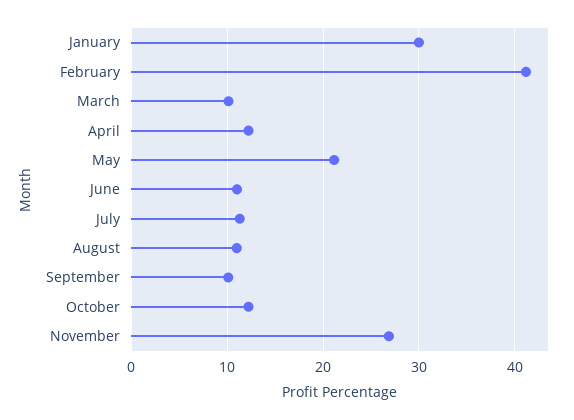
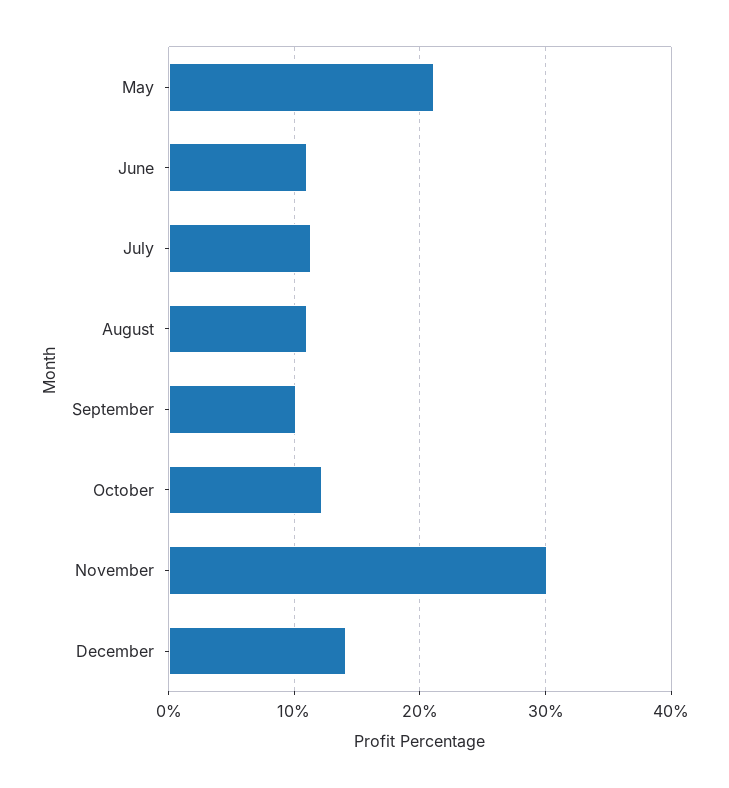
January: 30 -> none
February: 41 -> none
March: 10 -> none
April: 12 -> none
November: 27 -> 30
December: none -> 14

